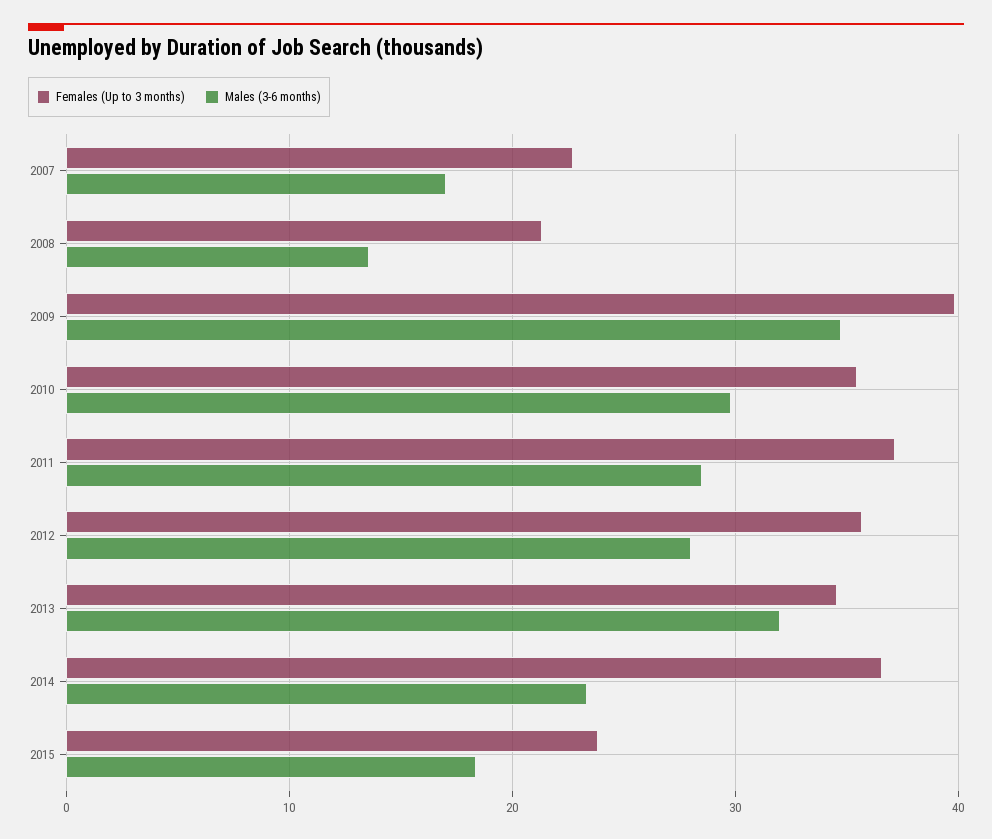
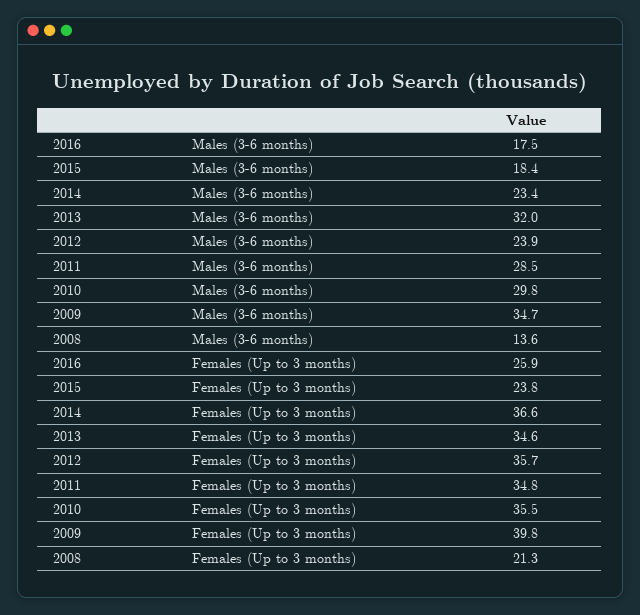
Females (Up to 3 months), 2007: 23 -> none
Males (3-6 months), 2007: 17 -> none
Females (Up to 3 months), 2011: 37 -> 34.8
Males (3-6 months), 2012: 28 -> 23.9
Males (3-6 months), 2016: none -> 17.5
Females (Up to 3 months), 2016: none -> 25.9

